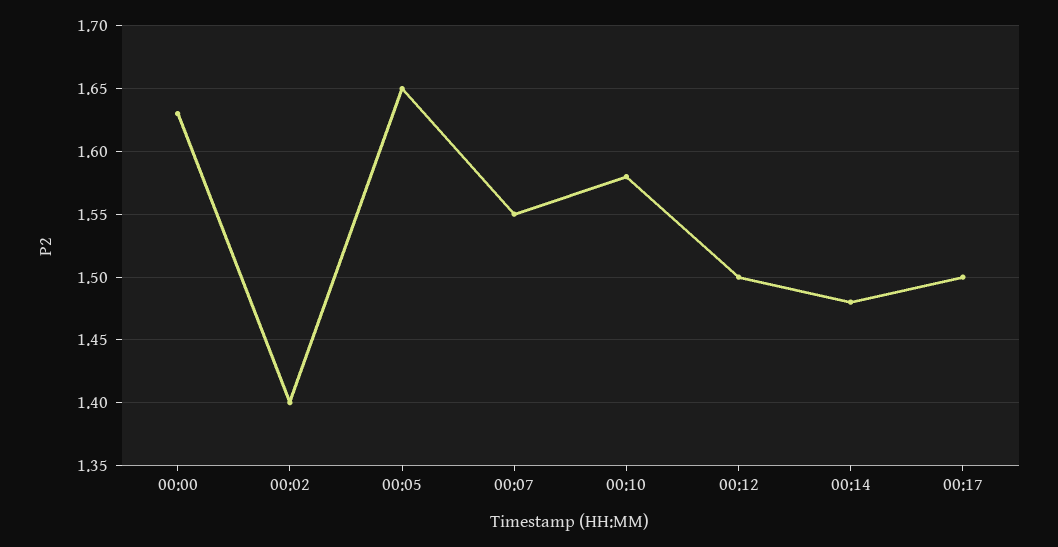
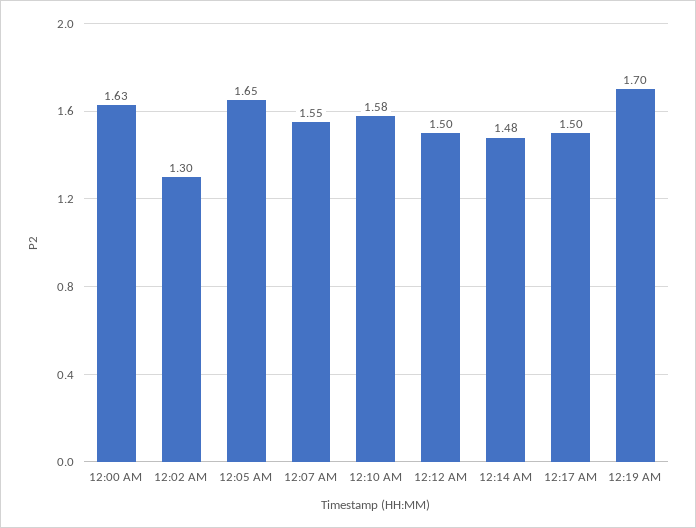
00:02: 1.4 -> 1.3
12:19 AM: none -> 1.7

